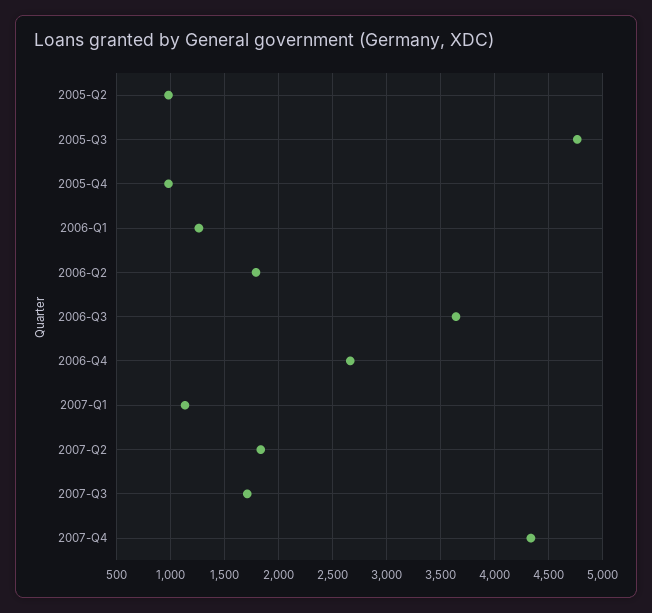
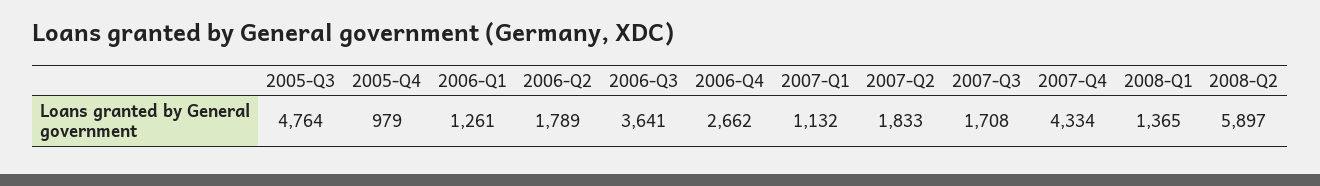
2005-Q2: 1000 -> none
2008-Q1: none -> 1365
2008-Q2: none -> 5897

